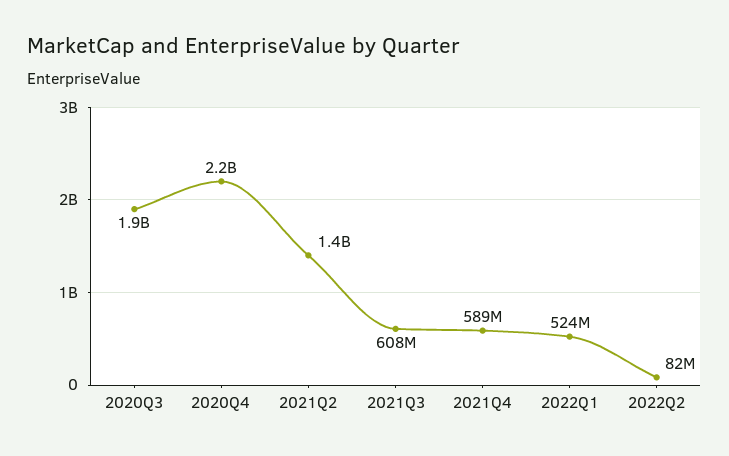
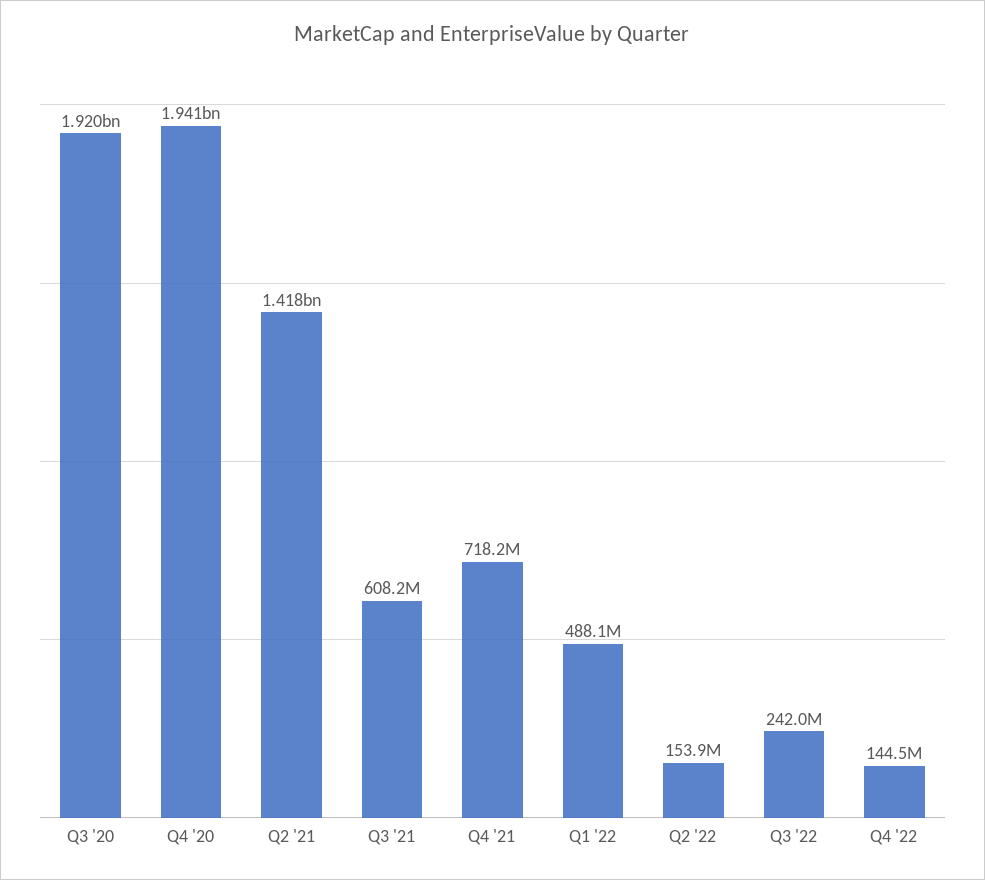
2020Q4: 2200000000 -> 1941000000
2021Q4: 589000000 -> 718200000
2022Q1: 524000000 -> 488100000
2022Q2: 82000000 -> 153900000
Q3 '22: none -> 242000000
Q4 '22: none -> 144500000

